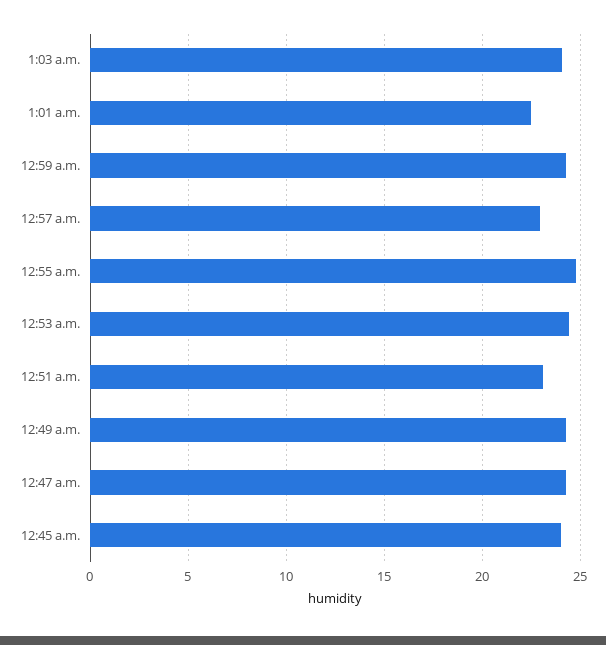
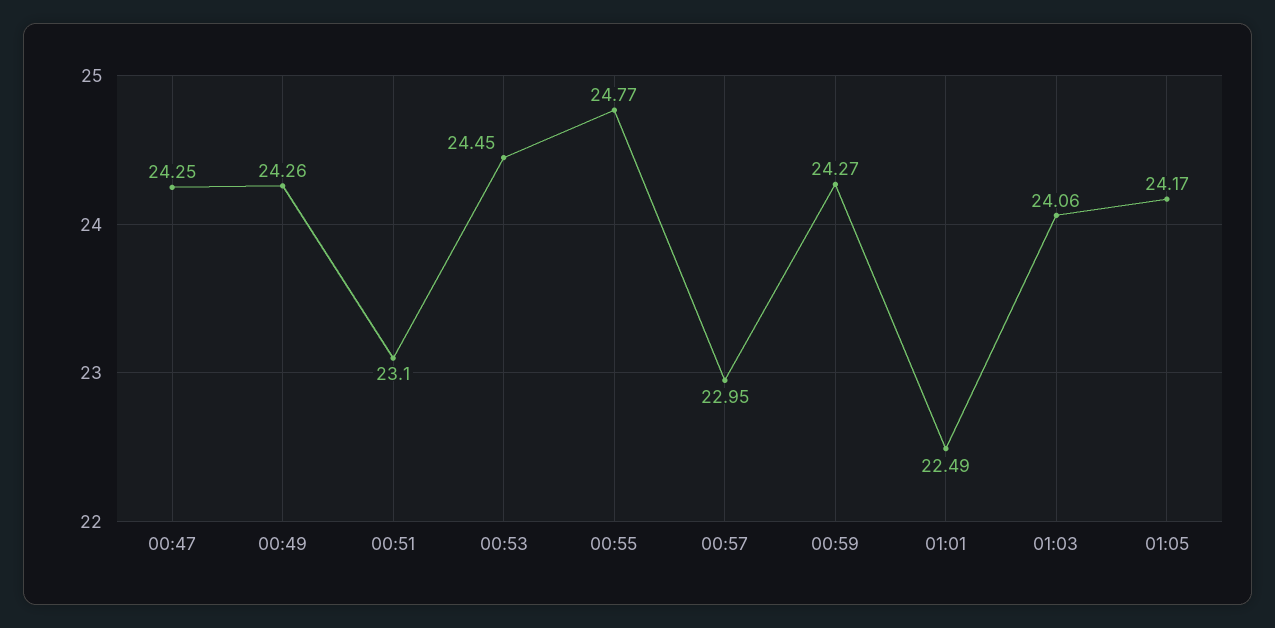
12:45 a.m.: 24 -> none
01:05: none -> 24.17

